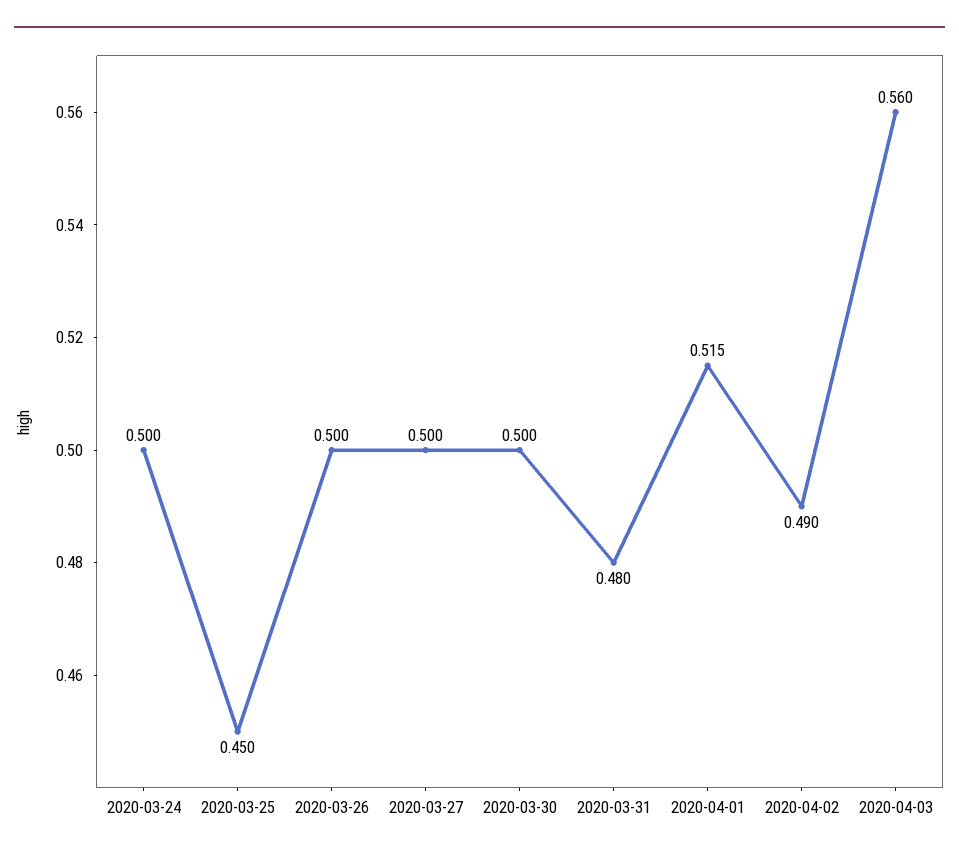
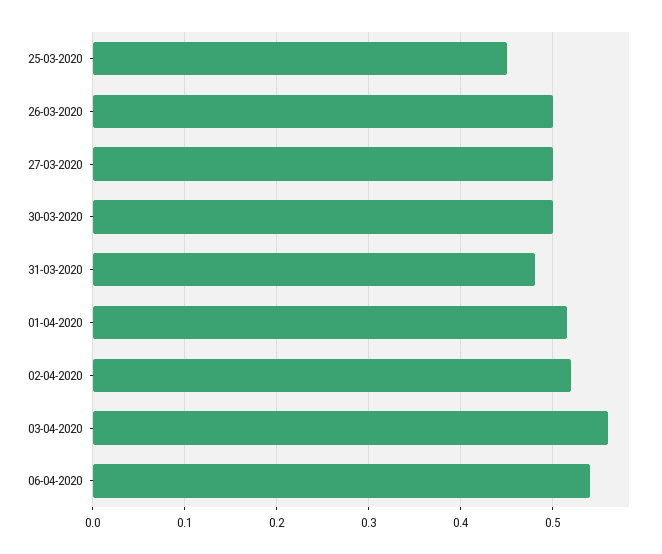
2020-03-24: 0.5 -> none
2020-04-02: 0.49 -> 0.52
06-04-2020: none -> 0.54

